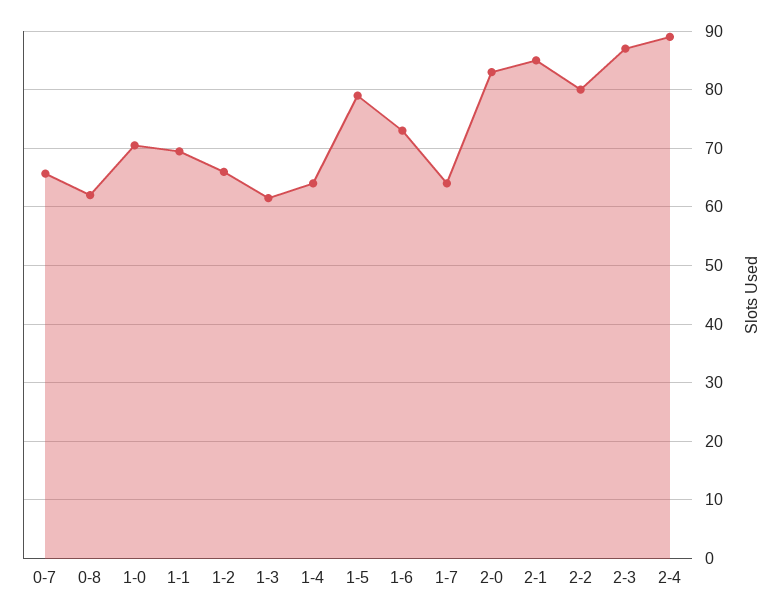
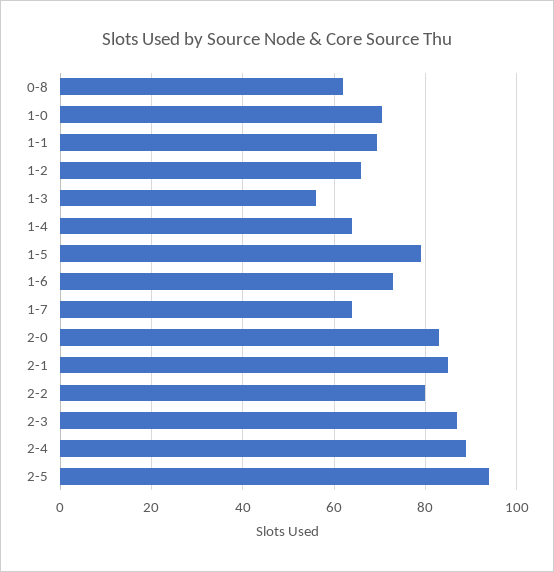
0-7: 66 -> none
1-3: 62 -> 56
2-5: none -> 94

